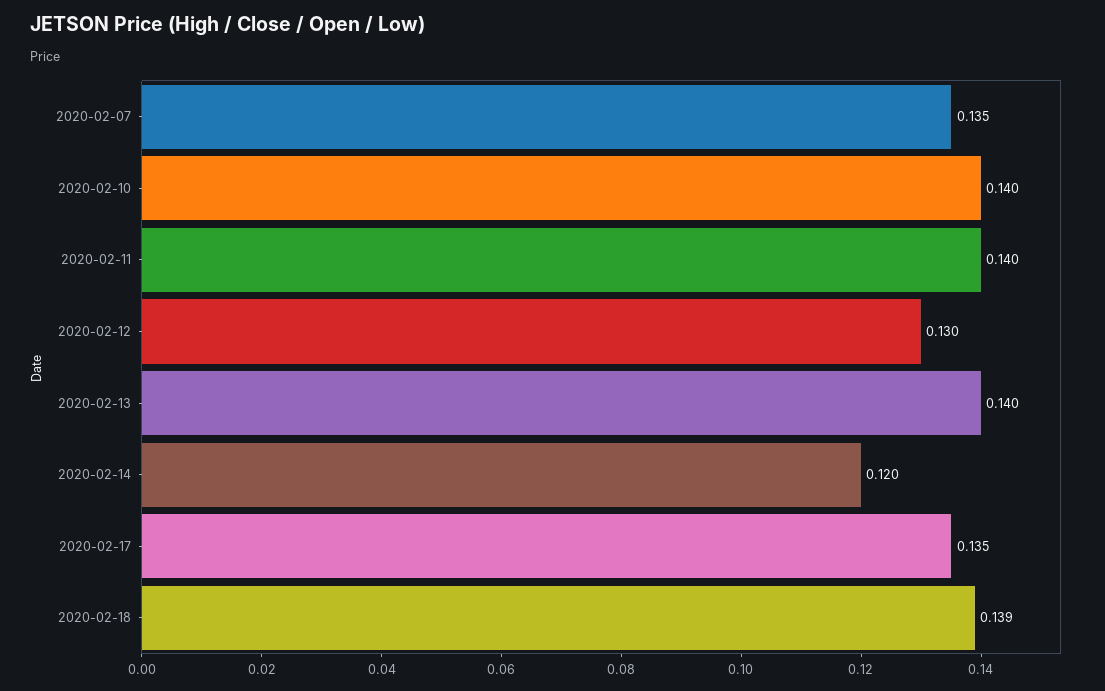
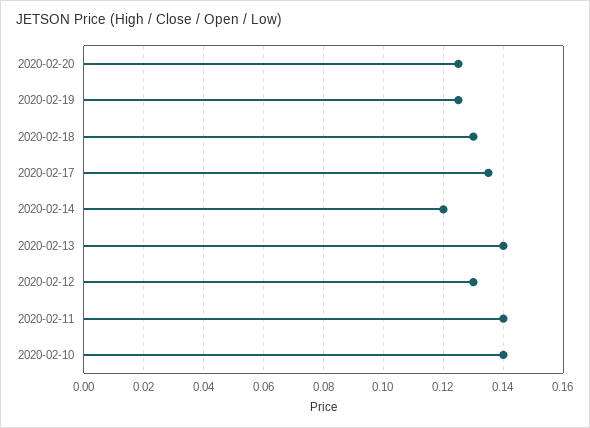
2020-02-07: 0.135 -> none
2020-02-18: 0.139 -> 0.13
2020-02-20: none -> 0.125
2020-02-19: none -> 0.125

